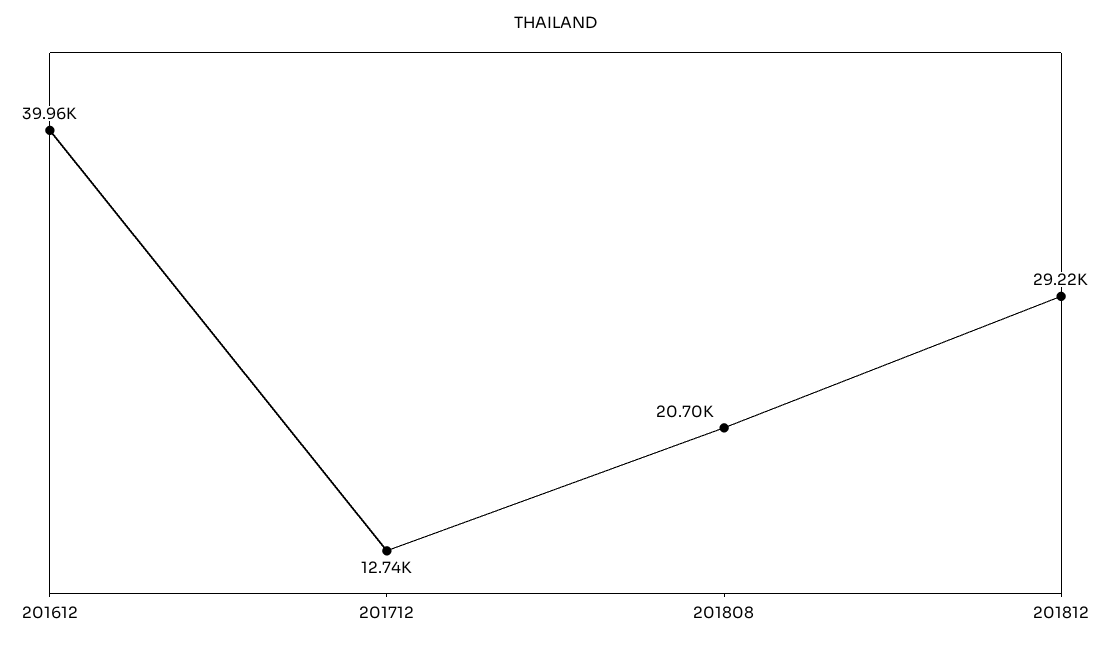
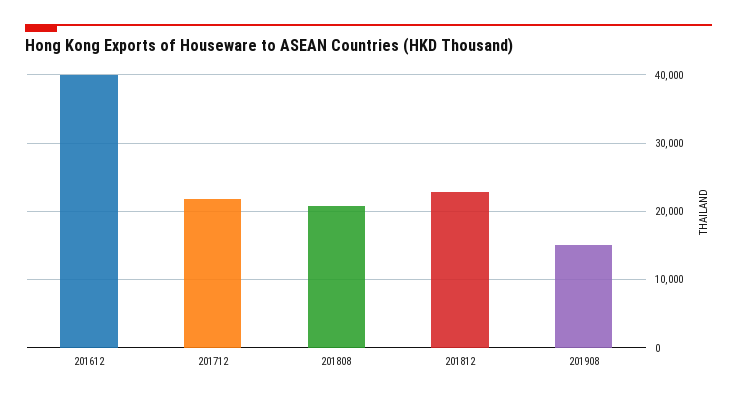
201712: 12740 -> 22000
201812: 29220 -> 23000
201908: none -> 15000

